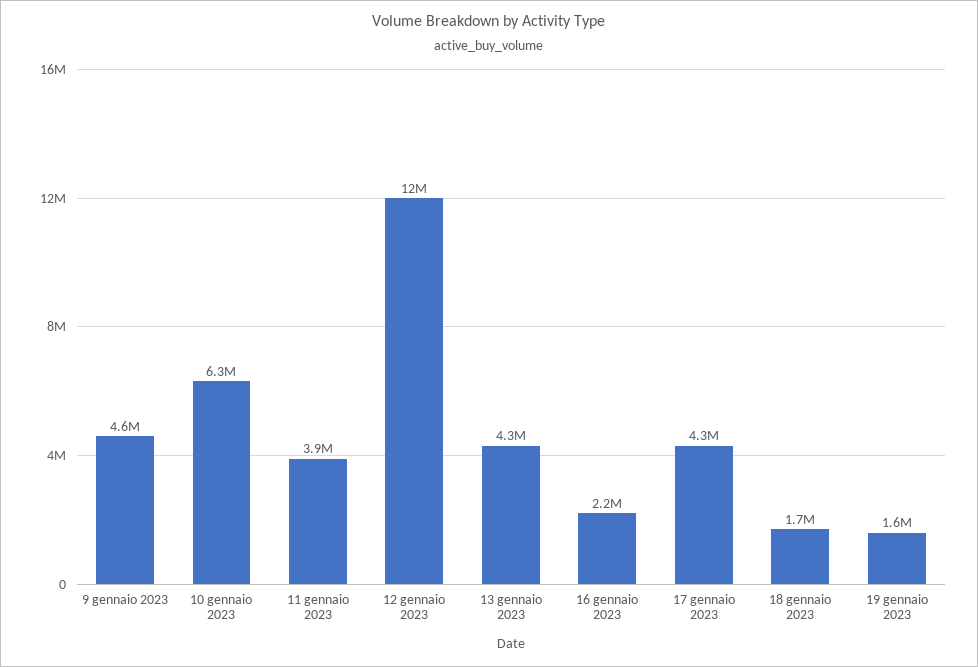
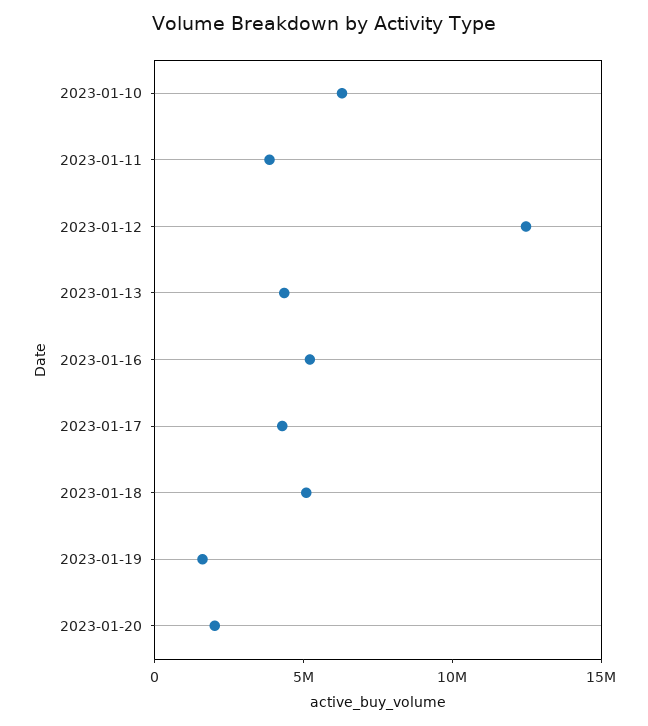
9 gennaio 2023: 4600000 -> none
16 gennaio 2023: 2200000 -> 5000000
18 gennaio 2023: 1700000 -> 5000000
2023-01-20: none -> 2000000

